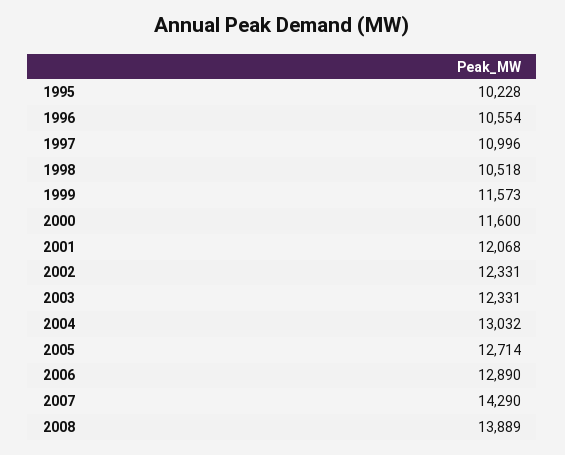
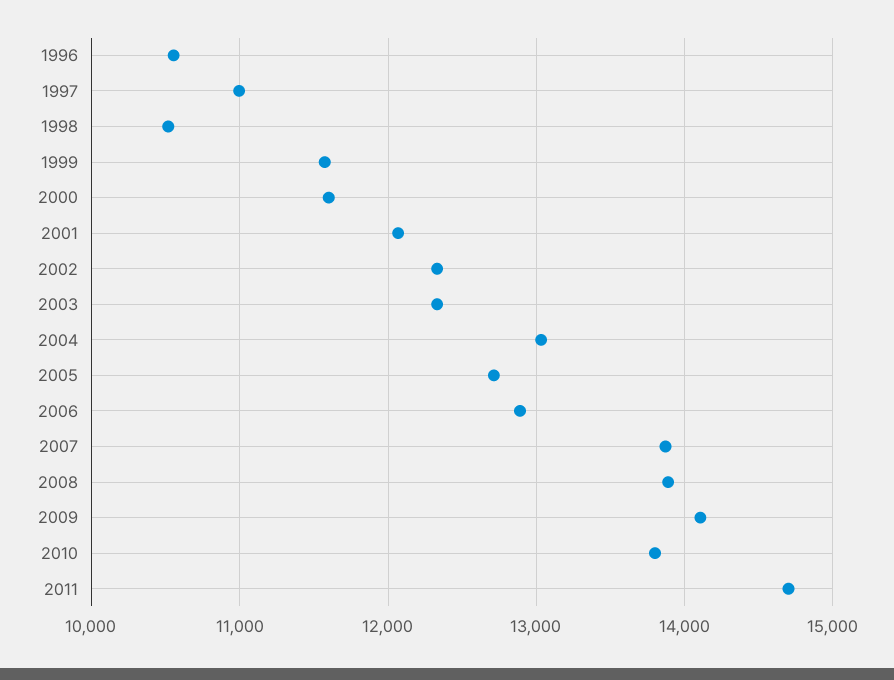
1995: 10228 -> none
2007: 14290 -> 13900
2009: none -> 14100
2010: none -> 13800
2011: none -> 14700

